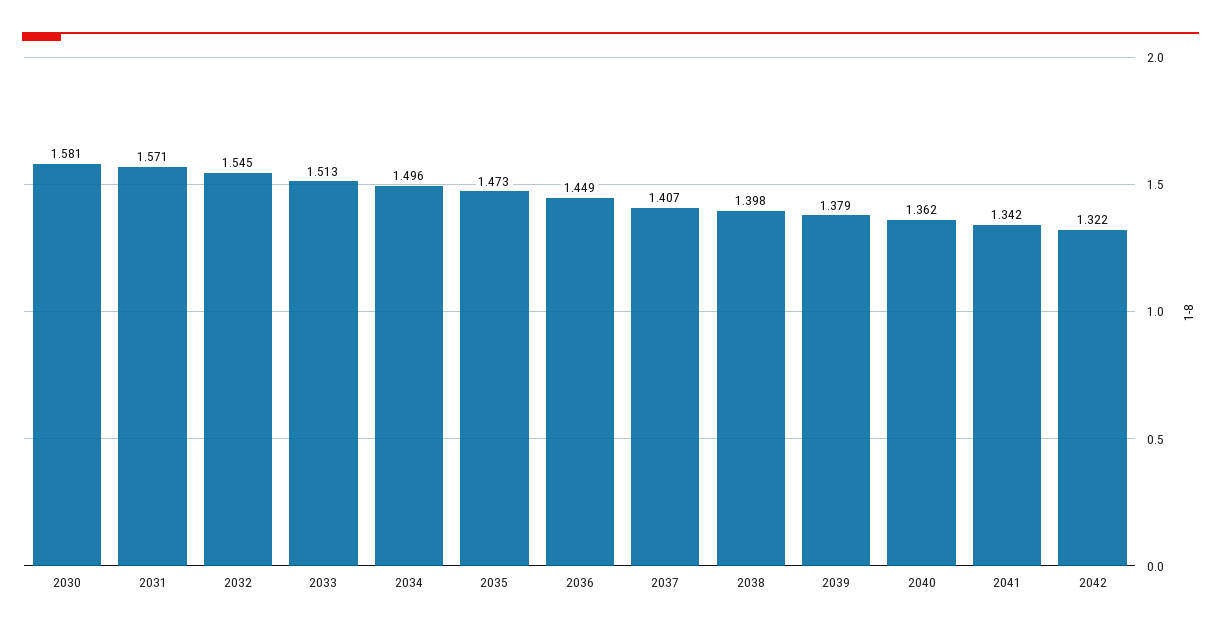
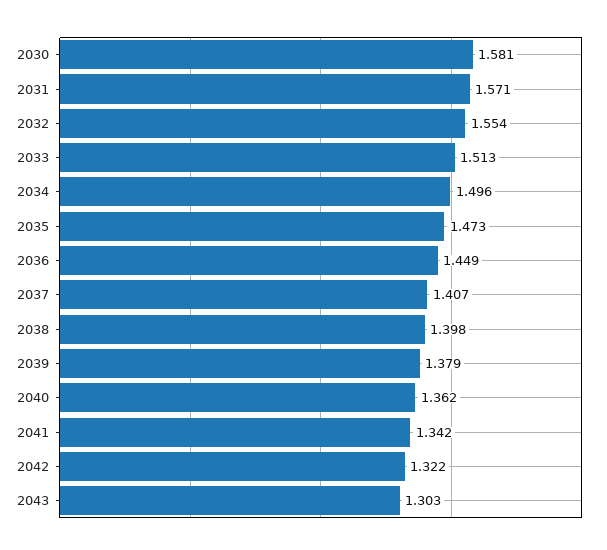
2032: 1.545 -> 1.554
2043: none -> 1.303

